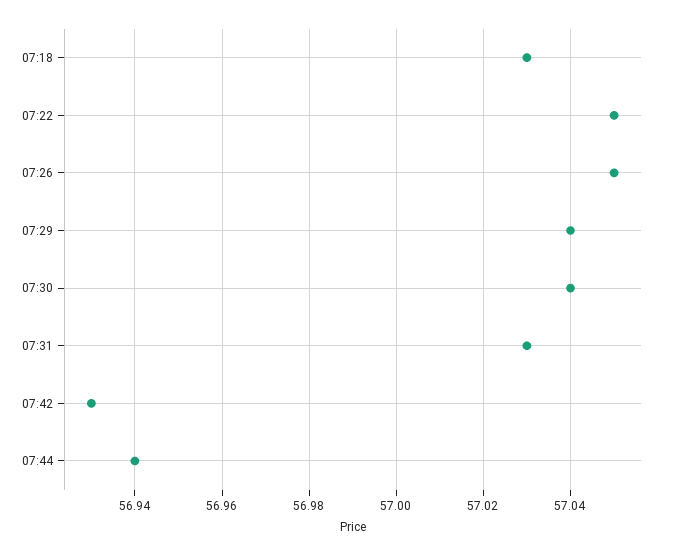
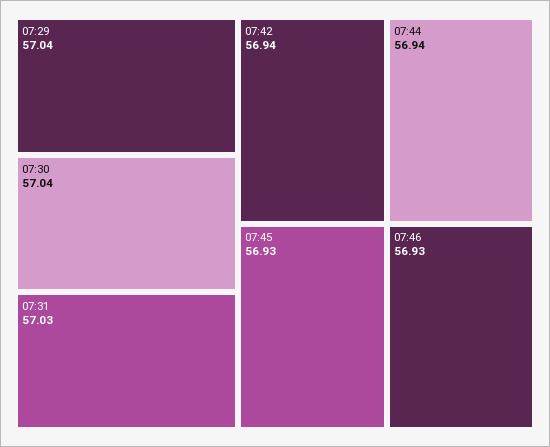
07:18: 57.03 -> none
07:22: 57.05 -> none
07:26: 57.05 -> none
07:42: 56.93 -> 56.94
07:45: none -> 56.93
07:46: none -> 56.93

